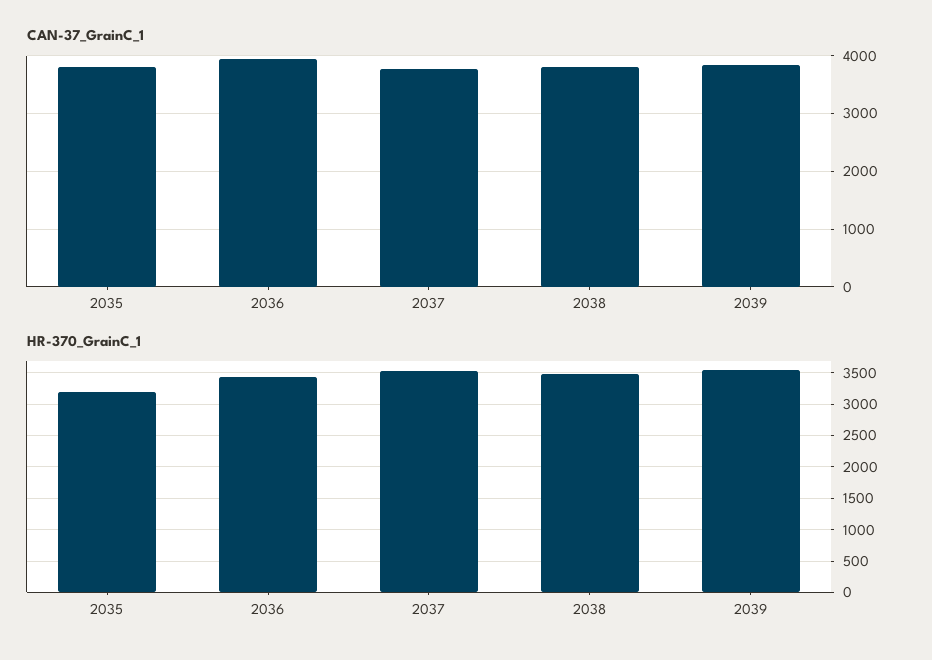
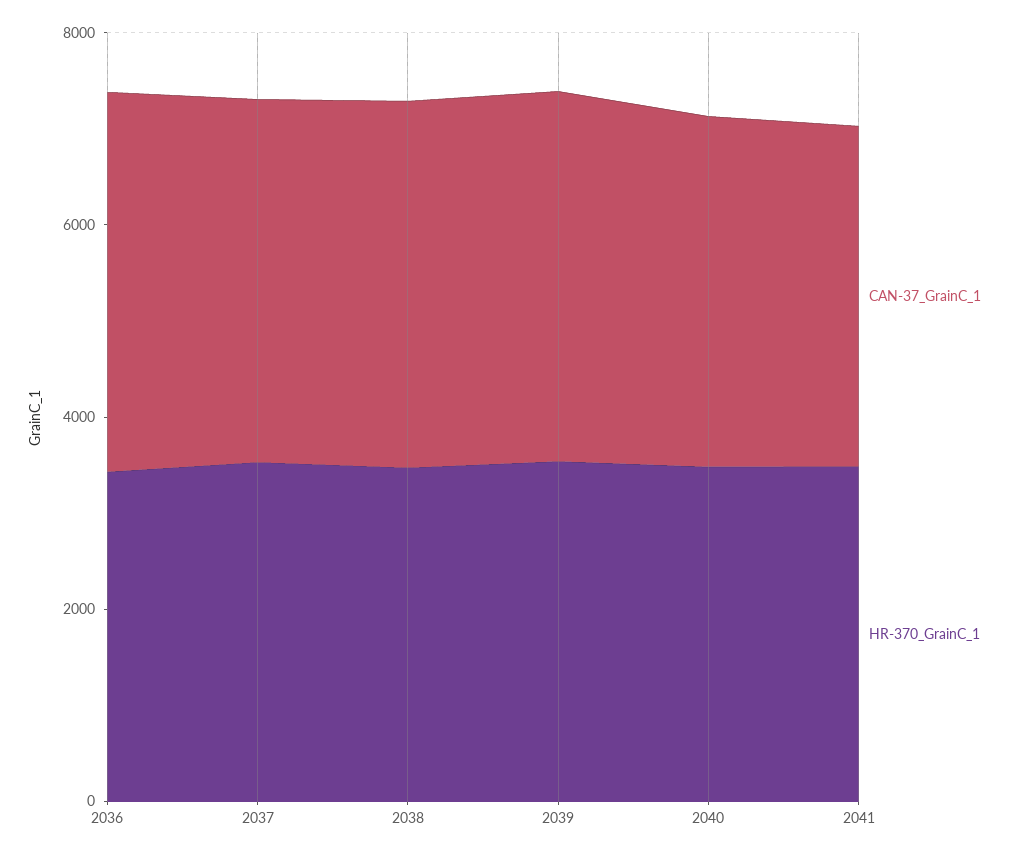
CAN-37_GrainC_1, 2035: 3800 -> none
HR-370_GrainC_1, 2035: 3200 -> none
CAN-37_GrainC_1, 2040: none -> 3500
HR-370_GrainC_1, 2040: none -> 3500
CAN-37_GrainC_1, 2041: none -> 3500
HR-370_GrainC_1, 2041: none -> 3500

